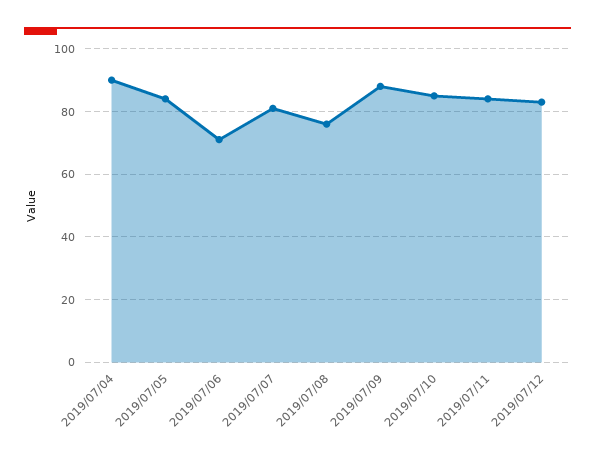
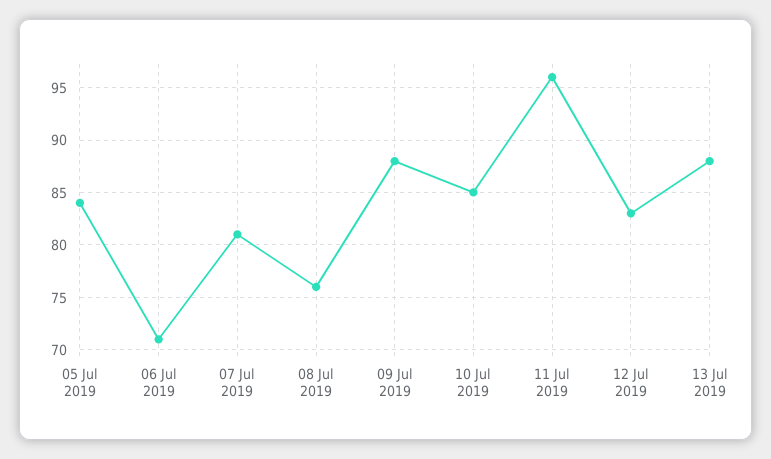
2019/07/04: 90 -> none
2019/07/11: 85 -> 96
13 Jul 2019: none -> 88

